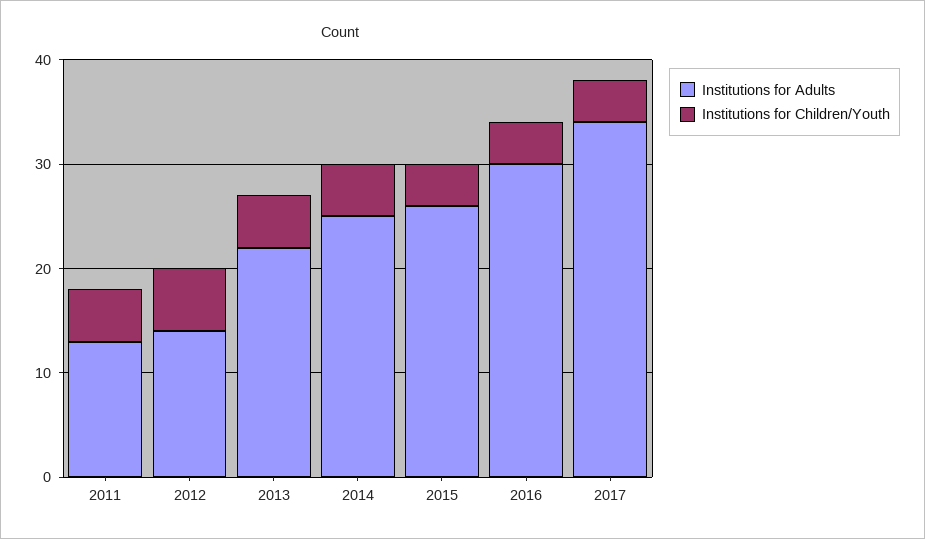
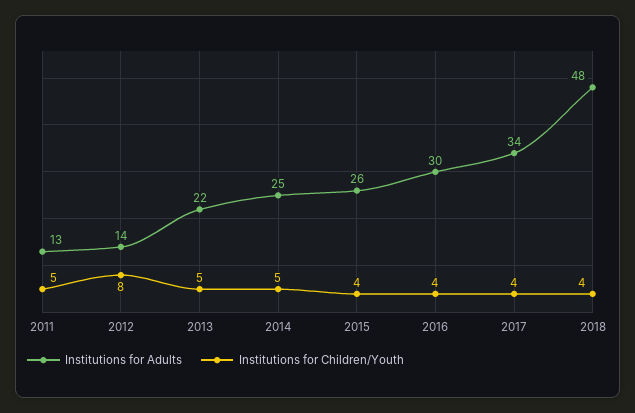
Institutions for Children/Youth, 2012: 6 -> 8
Institutions for Adults, 2018: none -> 48
Institutions for Children/Youth, 2018: none -> 4

